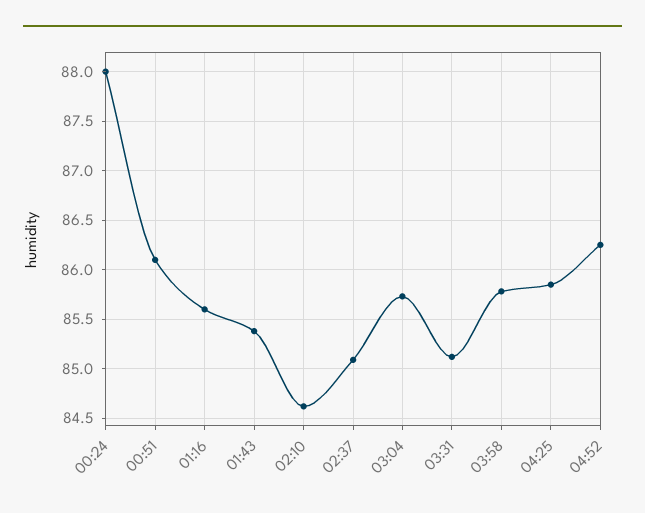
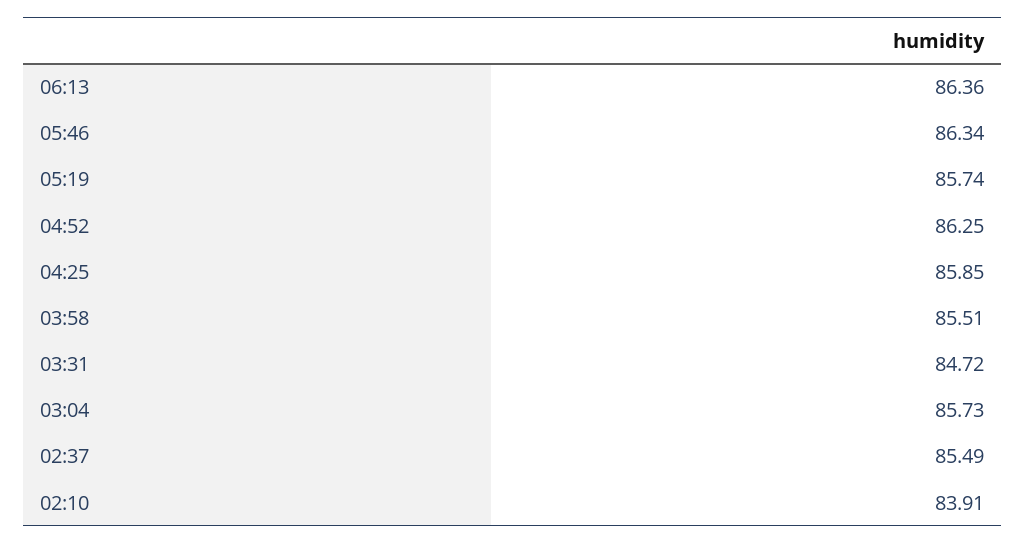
00:24: 88 -> none
00:51: 86.1 -> none
01:16: 85.6 -> none
01:43: 85.4 -> none
02:10: 84.6 -> 83.91
02:37: 85.1 -> 85.49
03:31: 85.1 -> 84.72
03:58: 85.8 -> 85.51
06:13: none -> 86.36
05:46: none -> 86.34
05:19: none -> 85.74

